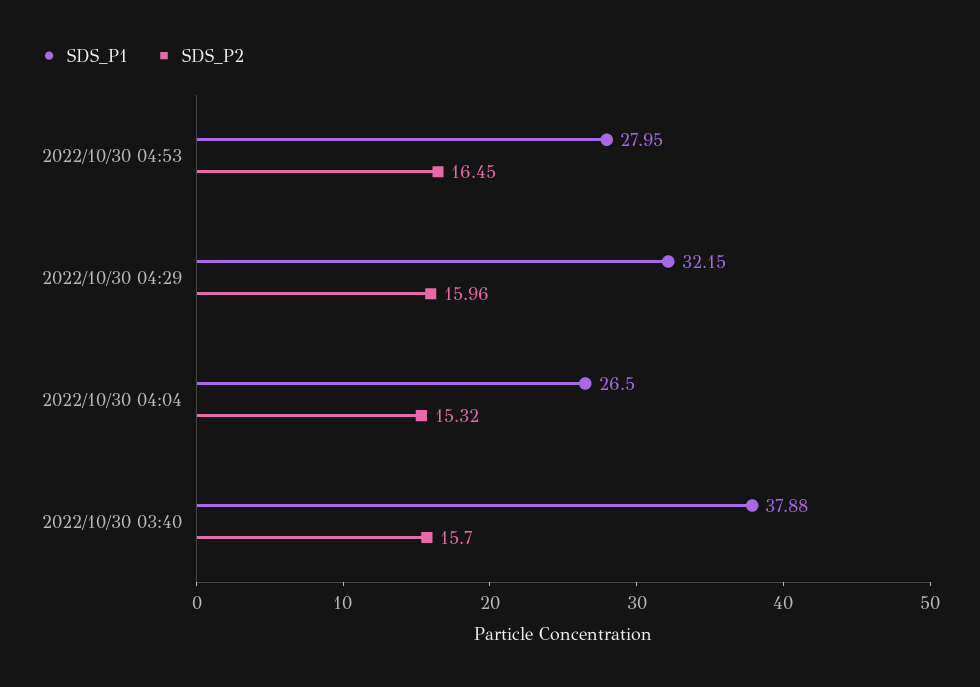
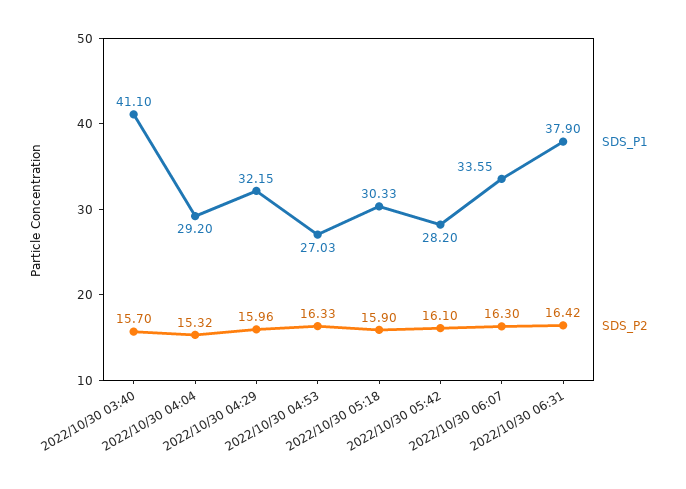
SDS_P1, 2022/10/30 04:53: 27.95 -> 27.03
SDS_P2, 2022/10/30 04:53: 16.45 -> 16.33
SDS_P1, 2022/10/30 04:04: 26.5 -> 29.2
SDS_P1, 2022/10/30 03:40: 37.88 -> 41.1
SDS_P1, 2022/10/30 05:18: none -> 30.33
SDS_P2, 2022/10/30 05:18: none -> 15.9
SDS_P1, 2022/10/30 05:42: none -> 28.2
SDS_P2, 2022/10/30 05:42: none -> 16.1
SDS_P1, 2022/10/30 06:07: none -> 33.55
SDS_P2, 2022/10/30 06:07: none -> 16.3
SDS_P1, 2022/10/30 06:31: none -> 37.9
SDS_P2, 2022/10/30 06:31: none -> 16.42

